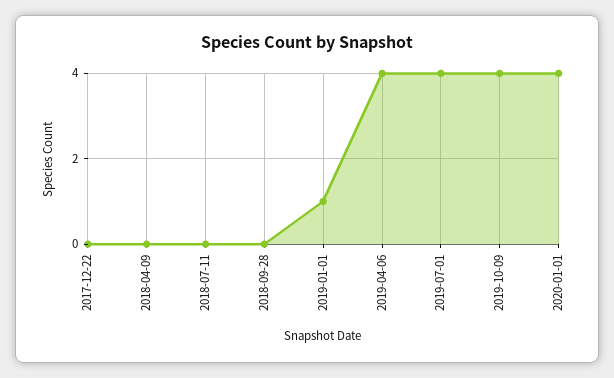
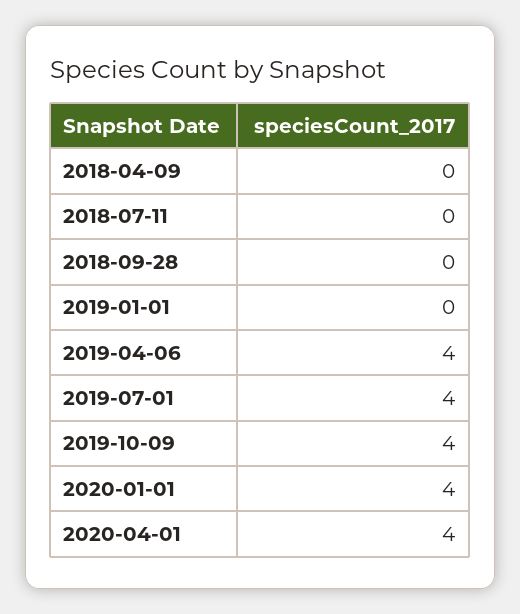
2017-12-22: 0 -> none
2019-01-01: 1 -> 0
2020-04-01: none -> 4

